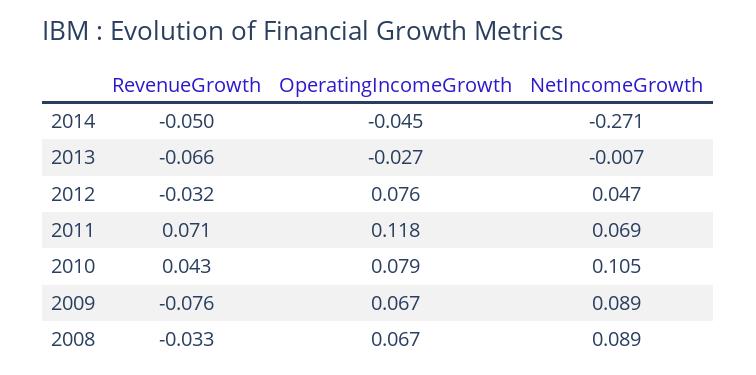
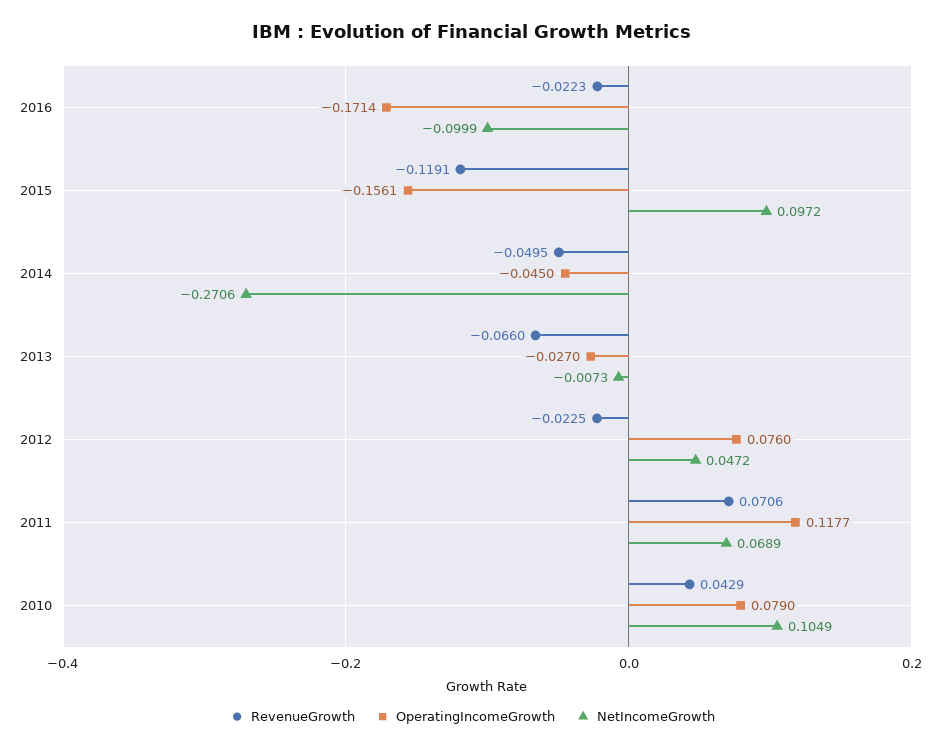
RevenueGrowth, 2012: -0.032 -> -0.0225
RevenueGrowth, 2009: -0.076 -> none
OperatingIncomeGrowth, 2009: 0.067 -> none
NetIncomeGrowth, 2009: 0.089 -> none
RevenueGrowth, 2008: -0.033 -> none
OperatingIncomeGrowth, 2008: 0.067 -> none
NetIncomeGrowth, 2008: 0.089 -> none
RevenueGrowth, 2016: none -> -0.0223
OperatingIncomeGrowth, 2016: none -> -0.1714
NetIncomeGrowth, 2016: none -> -0.0999
RevenueGrowth, 2015: none -> -0.1191
OperatingIncomeGrowth, 2015: none -> -0.1561
NetIncomeGrowth, 2015: none -> 0.0972

